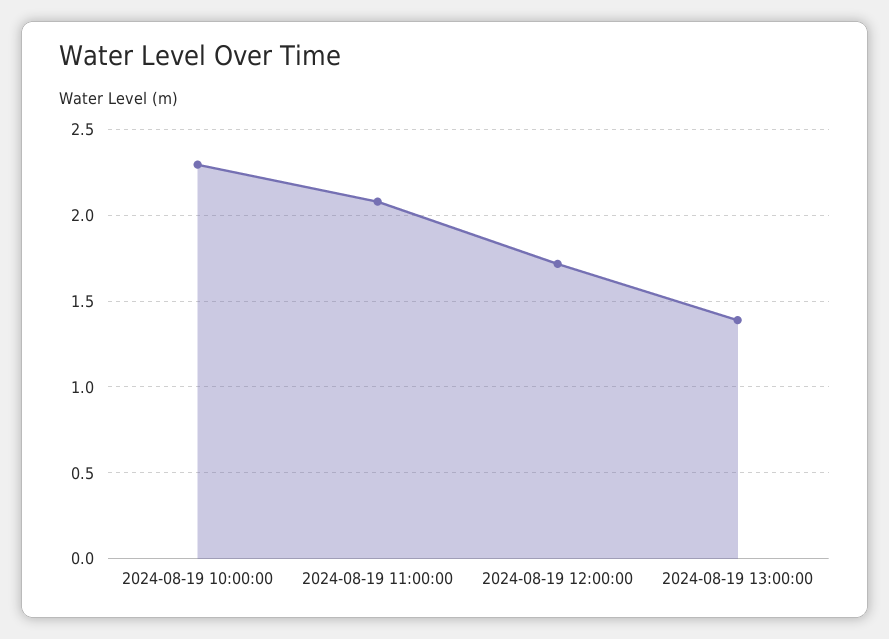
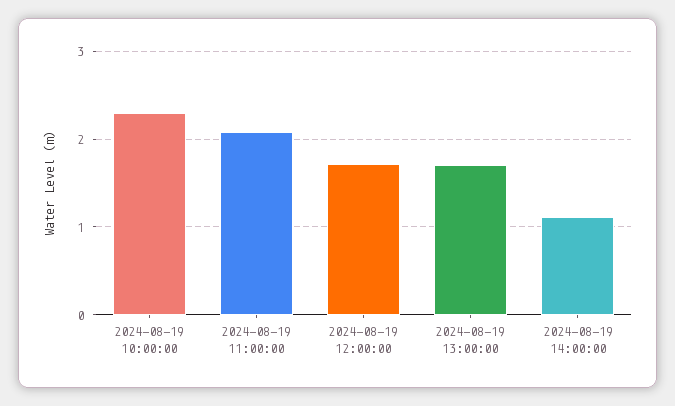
2024-08-19 13:00:00: 1.4 -> 1.7
2024-08-19 14:00:00: none -> 1.1

